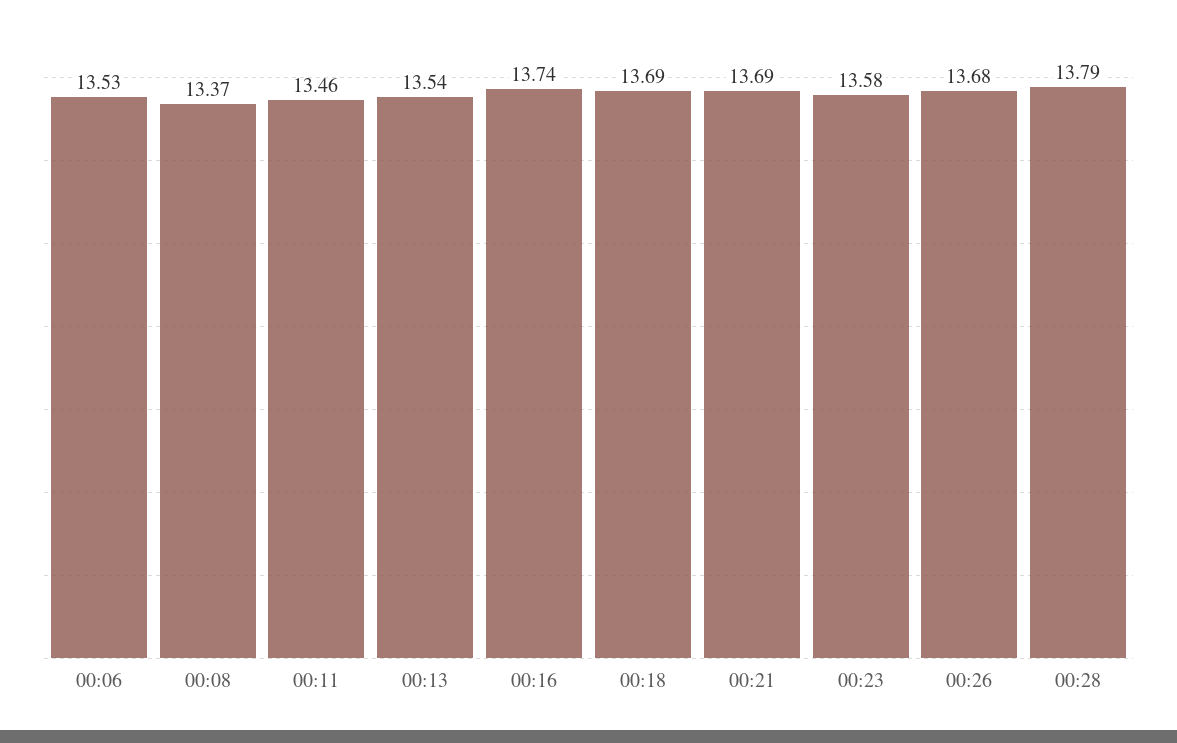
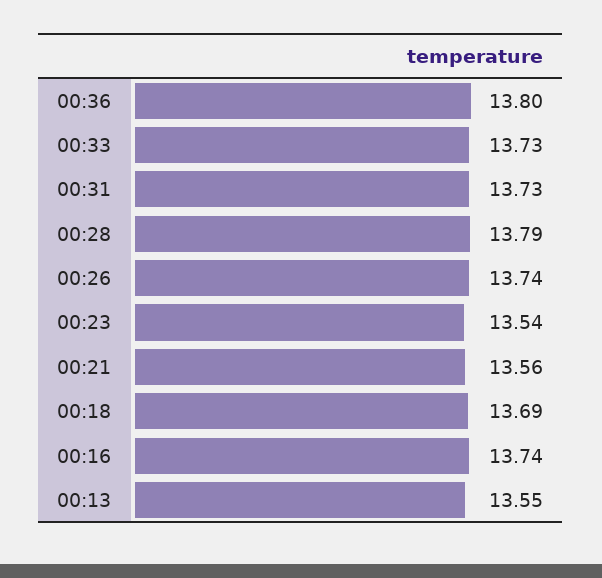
00:06: 13.53 -> none
00:08: 13.37 -> none
00:11: 13.46 -> none
00:13: 13.54 -> 13.55
00:21: 13.69 -> 13.56
00:23: 13.58 -> 13.54
00:26: 13.68 -> 13.74
00:36: none -> 13.8
00:33: none -> 13.73
00:31: none -> 13.73

